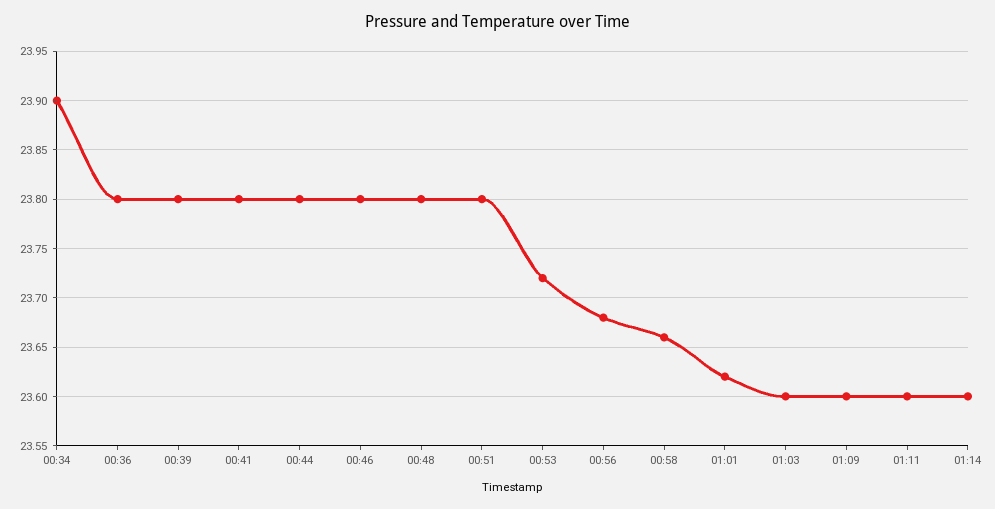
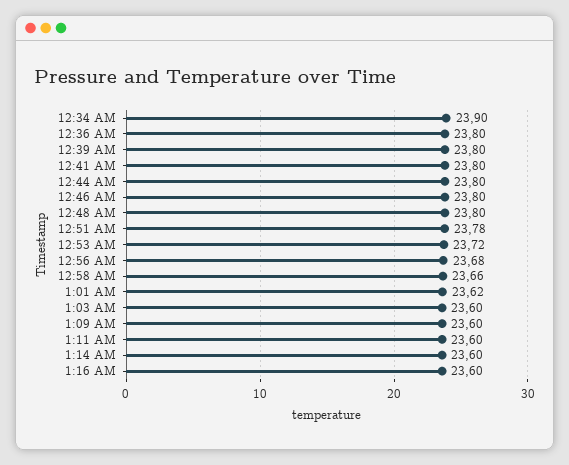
00:51: 23.8 -> 23.78
1:16 AM: none -> 23.6

